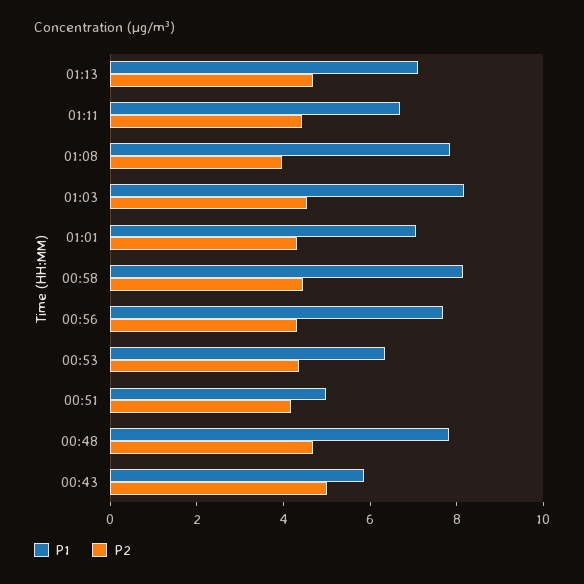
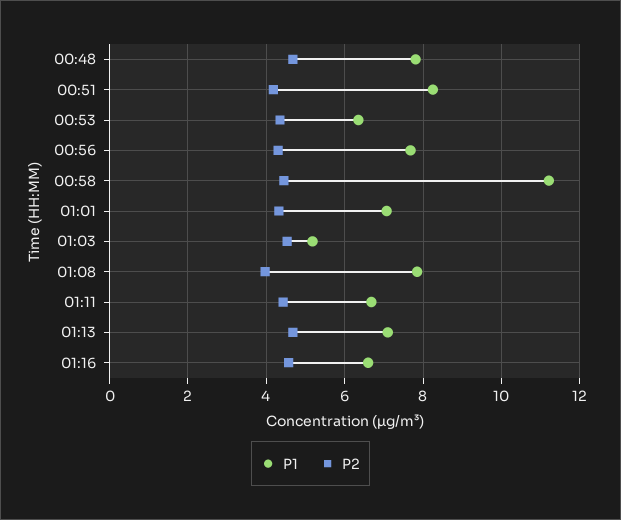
P1, 01:03: 8 -> 5.2
P1, 00:58: 8 -> 11.2
P1, 00:51: 5 -> 8.2
P1, 00:43: 6 -> none
P2, 00:43: 5 -> none
P1, 01:16: none -> 6.6
P2, 01:16: none -> 4.6

